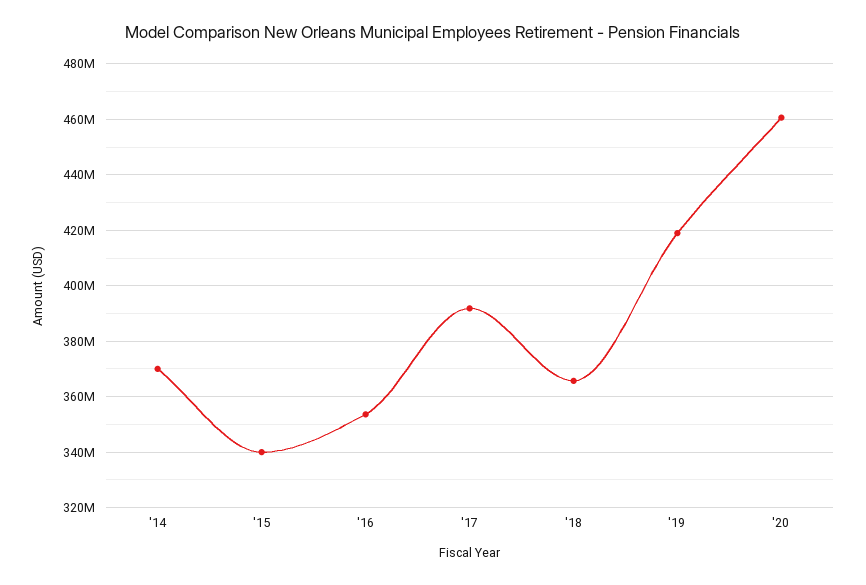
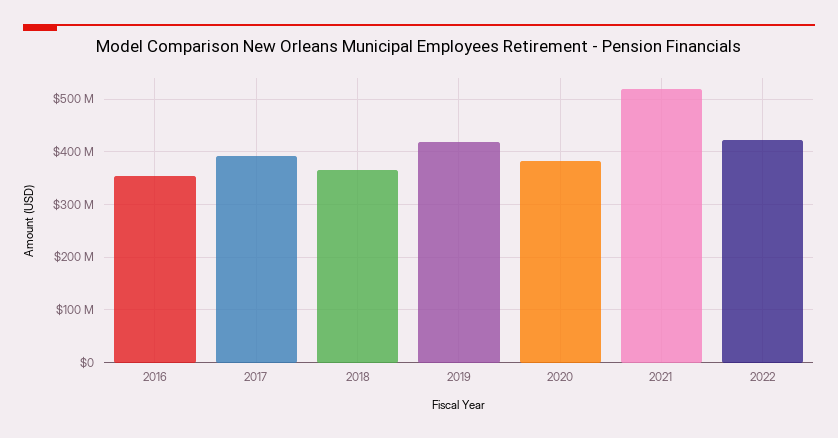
'14: 370000000 -> none
'15: 340000000 -> none
'20: 460000000 -> 380000000
2021: none -> 520000000
2022: none -> 420000000

